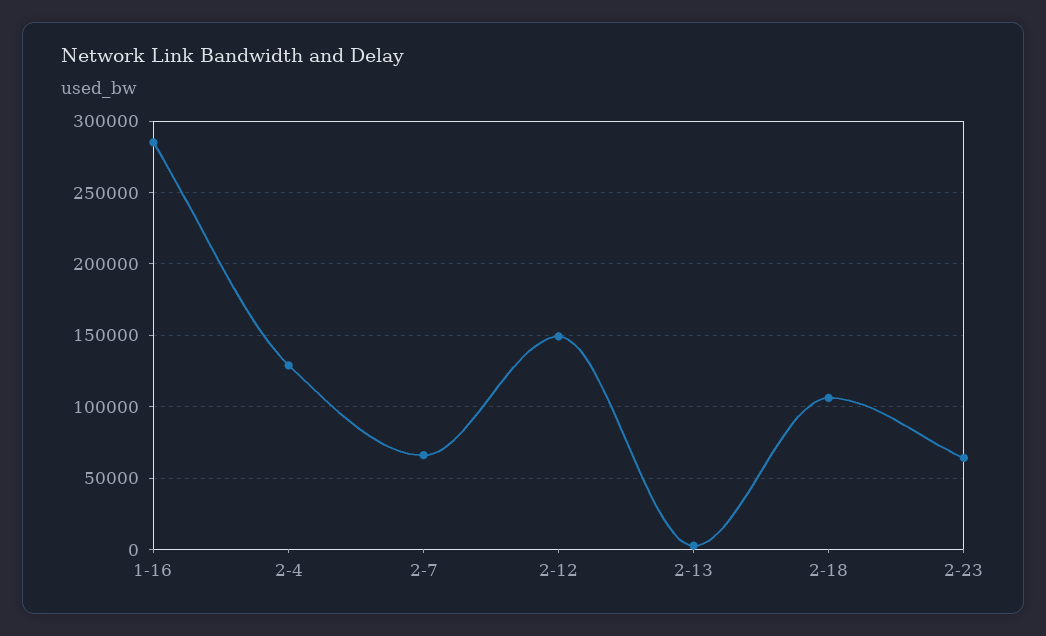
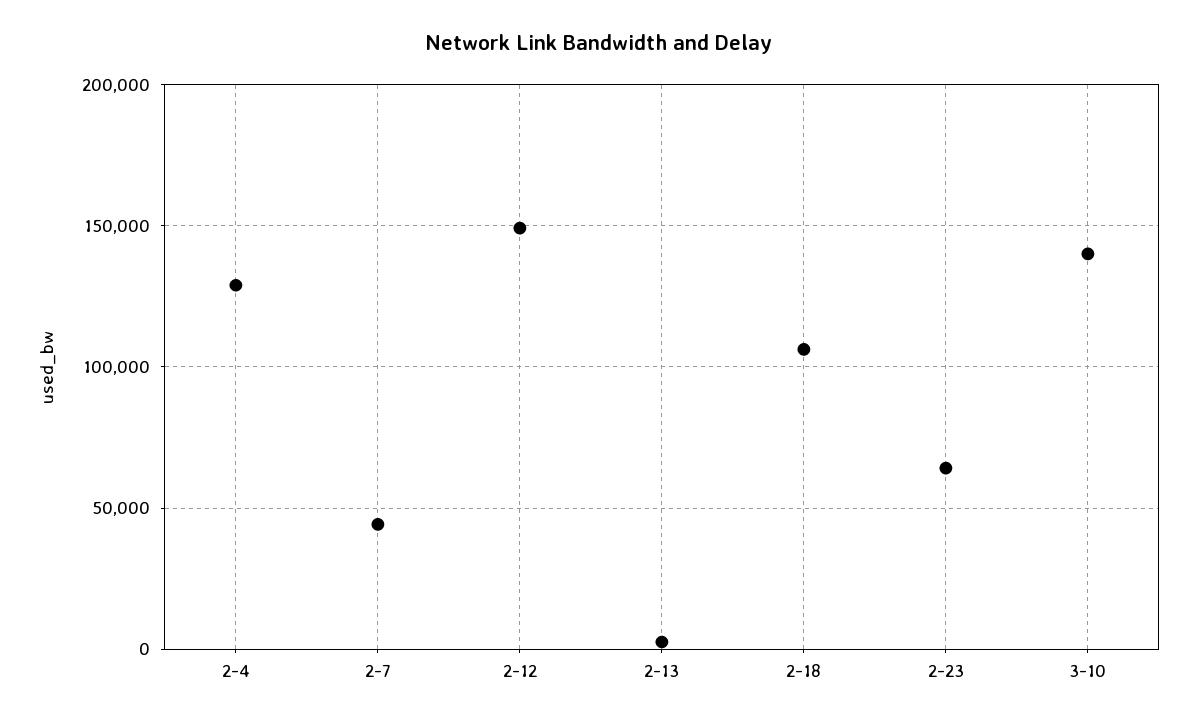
1-16: 285000 -> none
2-7: 65000 -> 45000
3-10: none -> 140000

